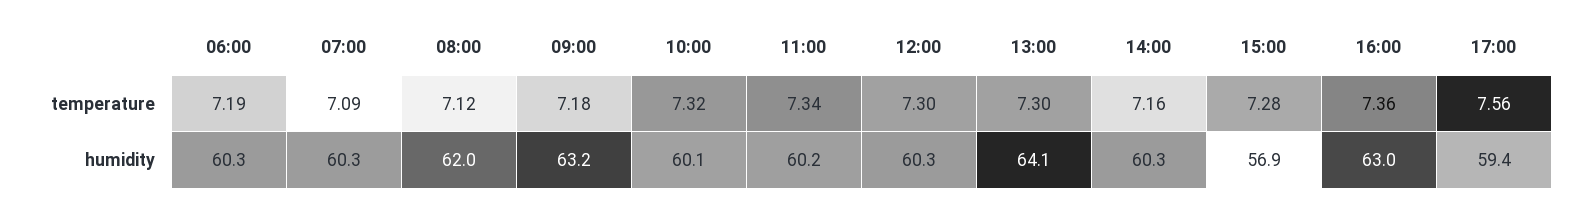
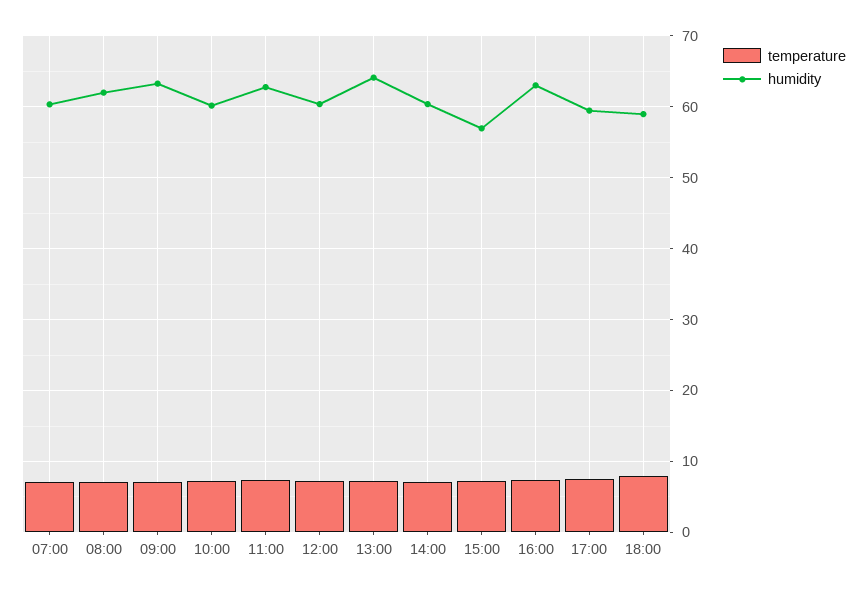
temperature, 06:00: 7.19 -> none
humidity, 06:00: 60.3 -> none
humidity, 11:00: 60.2 -> 63
temperature, 18:00: none -> 8
humidity, 18:00: none -> 59

